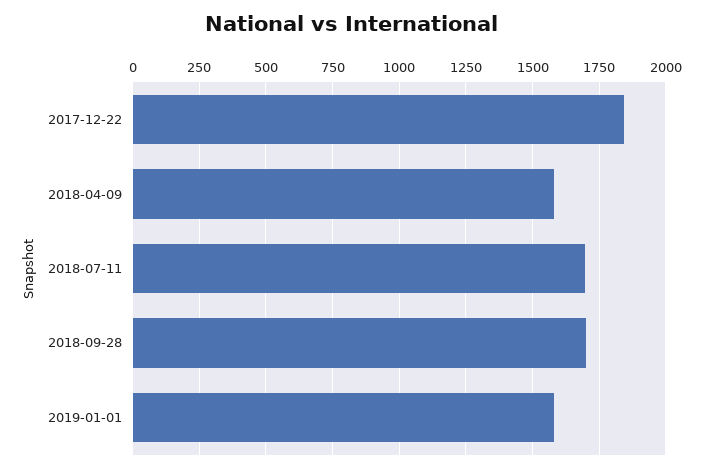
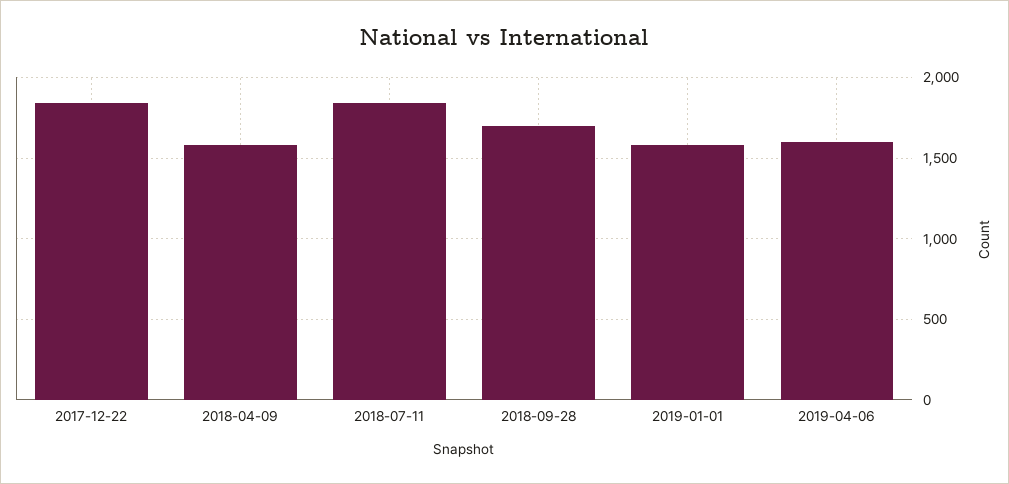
2018-07-11: 1700 -> 1850
2019-04-06: none -> 1600

